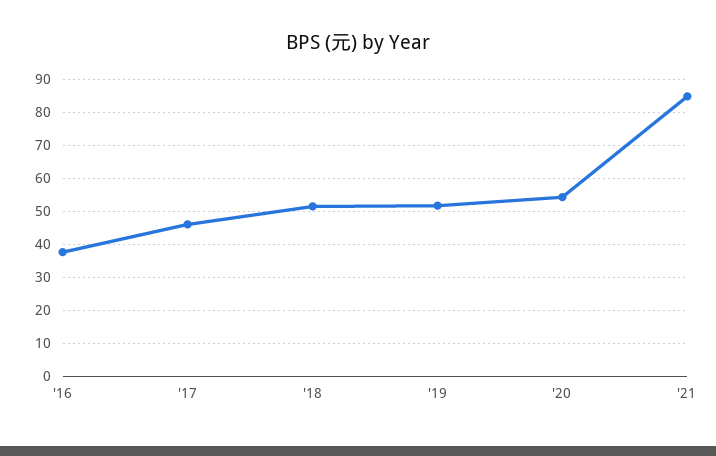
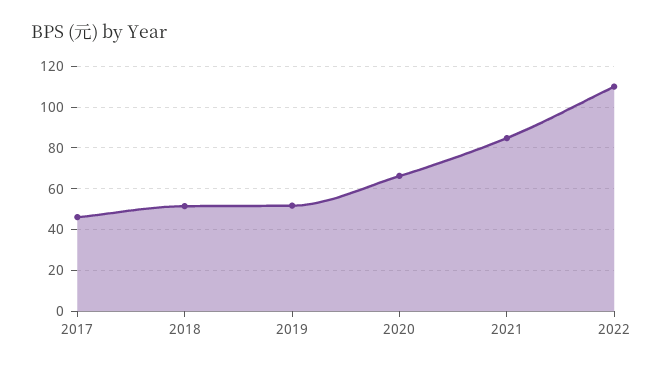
'16: 38 -> none
'20: 54 -> 65
2022: none -> 110

